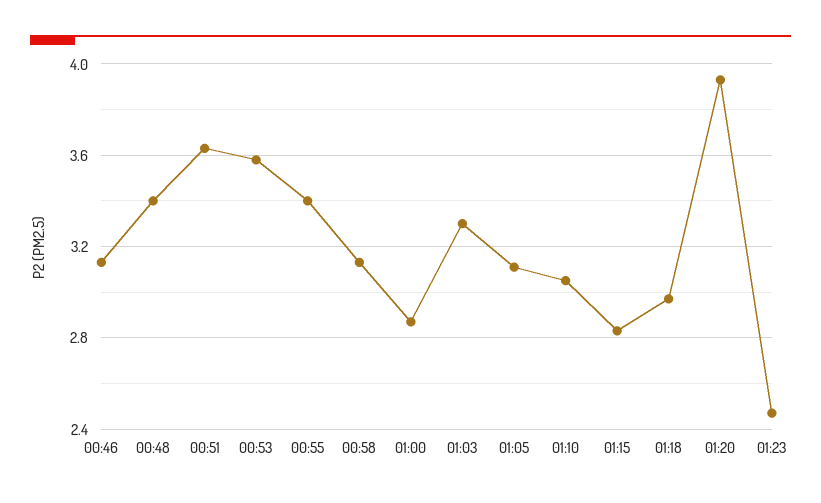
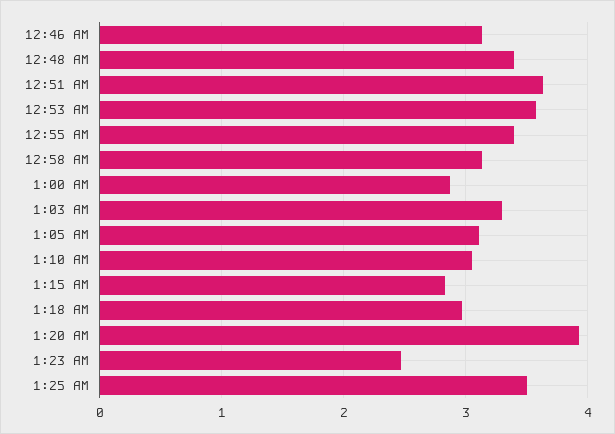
1:25 AM: none -> 3.5

